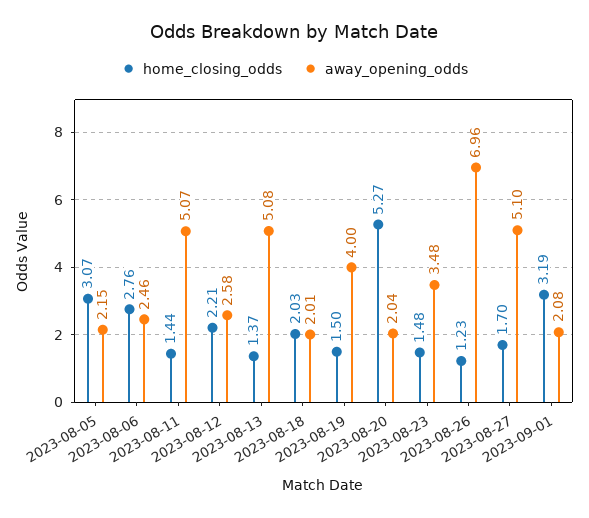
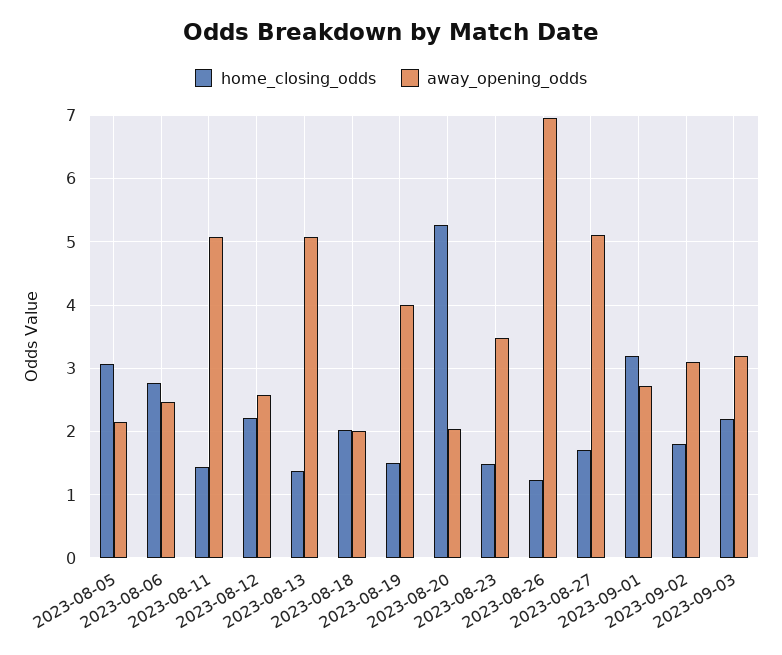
away_opening_odds, 2023-09-01: 2.08 -> 2.7
home_closing_odds, 2023-09-02: none -> 1.8
away_opening_odds, 2023-09-02: none -> 3.1
home_closing_odds, 2023-09-03: none -> 2.2
away_opening_odds, 2023-09-03: none -> 3.2

